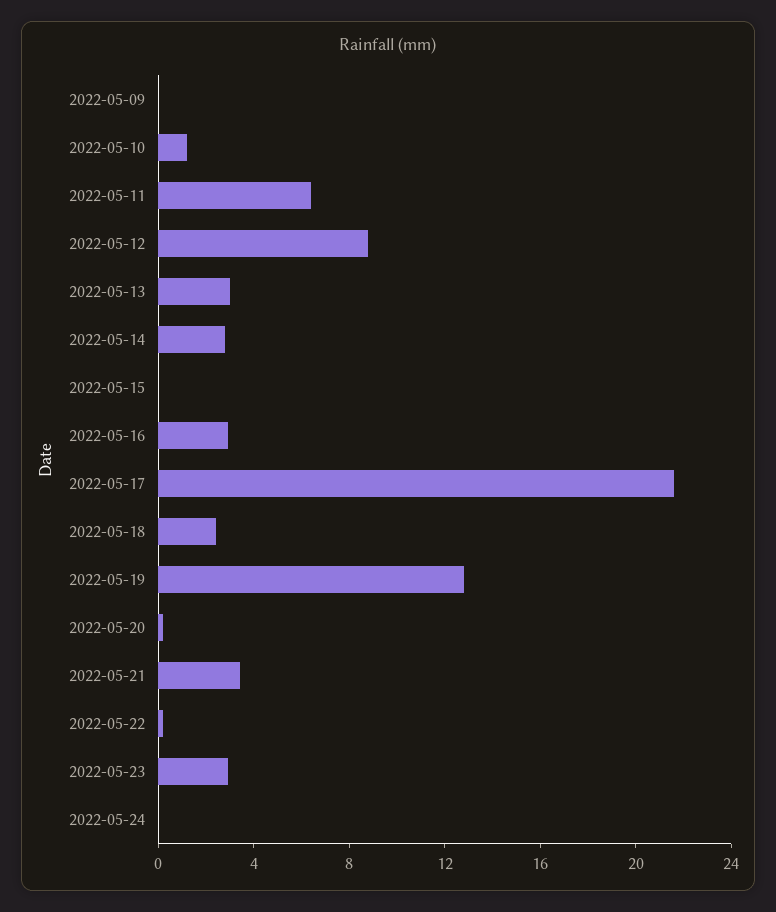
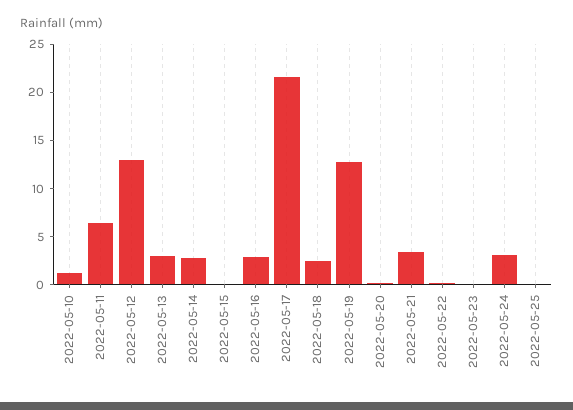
2022-05-09: 0 -> none
2022-05-12: 9 -> 13
2022-05-23: 3 -> 0
2022-05-24: 0 -> 3
2022-05-25: none -> 0

